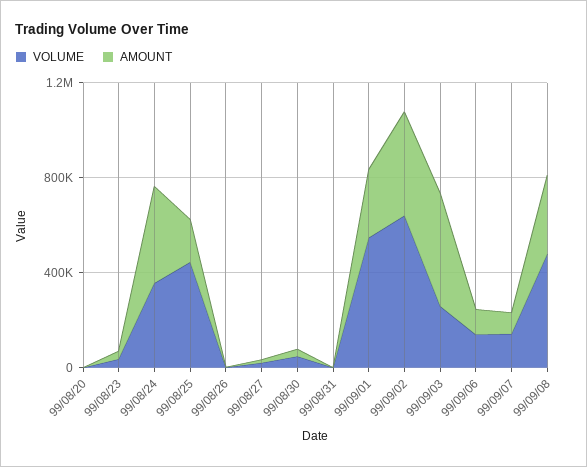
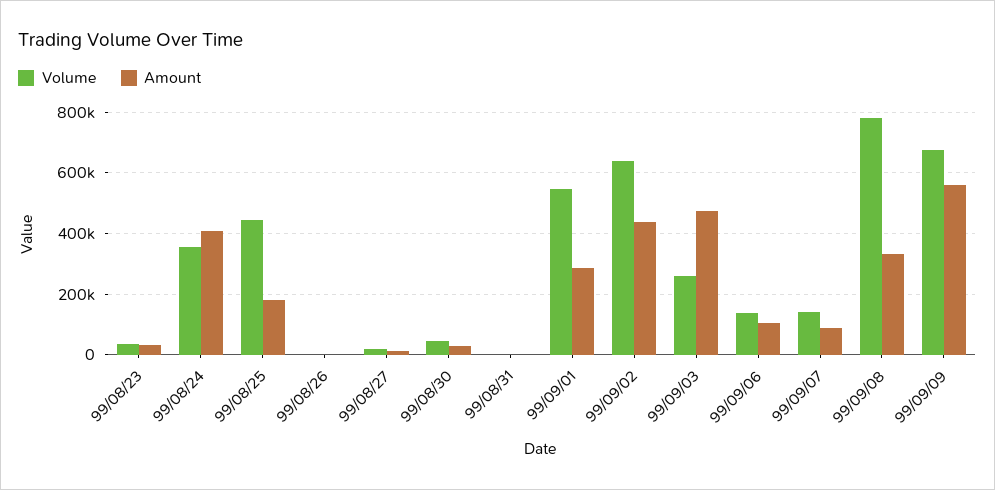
VOLUME, 99/08/20: 0 -> none
AMOUNT, 99/08/20: 0 -> none
VOLUME, 99/09/08: 500000 -> 780000
VOLUME, 99/09/09: none -> 680000
AMOUNT, 99/09/09: none -> 560000

